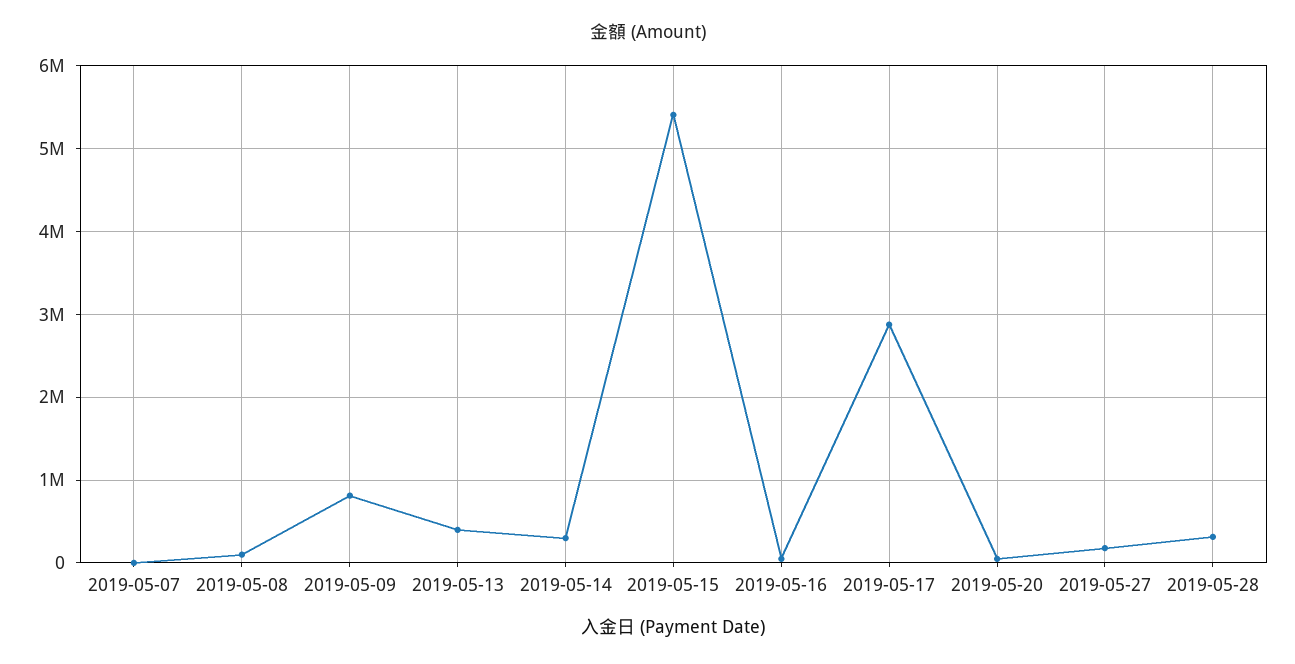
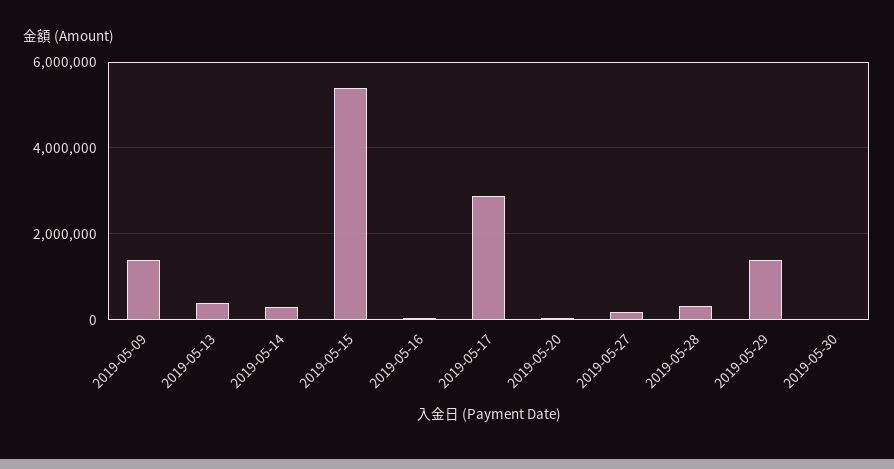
2019-05-07: 0 -> none
2019-05-08: 100000 -> none
2019-05-09: 800000 -> 1400000
2019-05-29: none -> 1400000
2019-05-30: none -> 0

